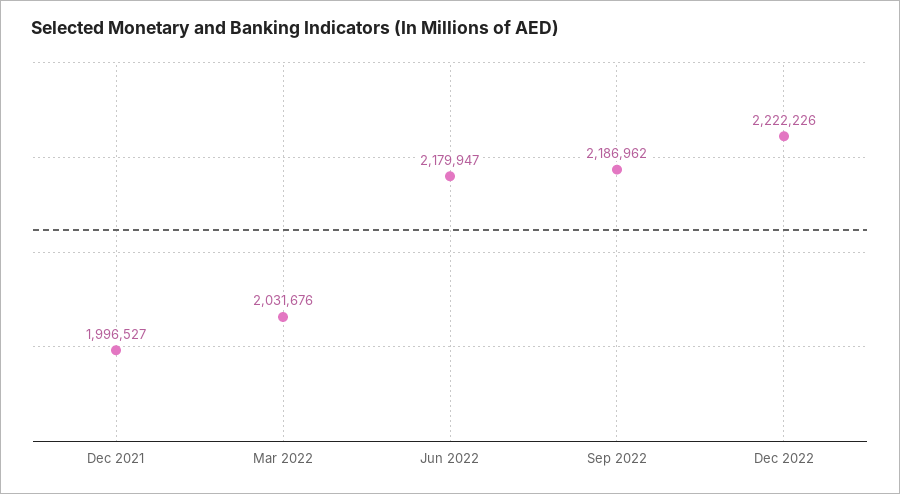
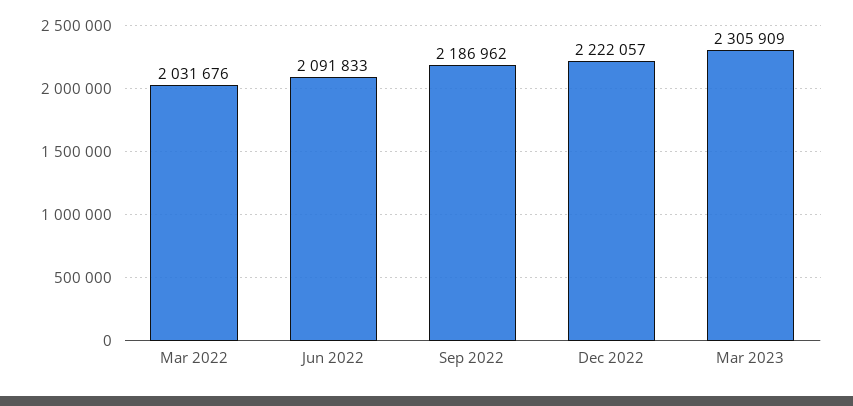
Dec 2021: 1996527 -> none
Jun 2022: 2179947 -> 2091833
Dec 2022: 2222226 -> 2222057
Mar 2023: none -> 2305909

